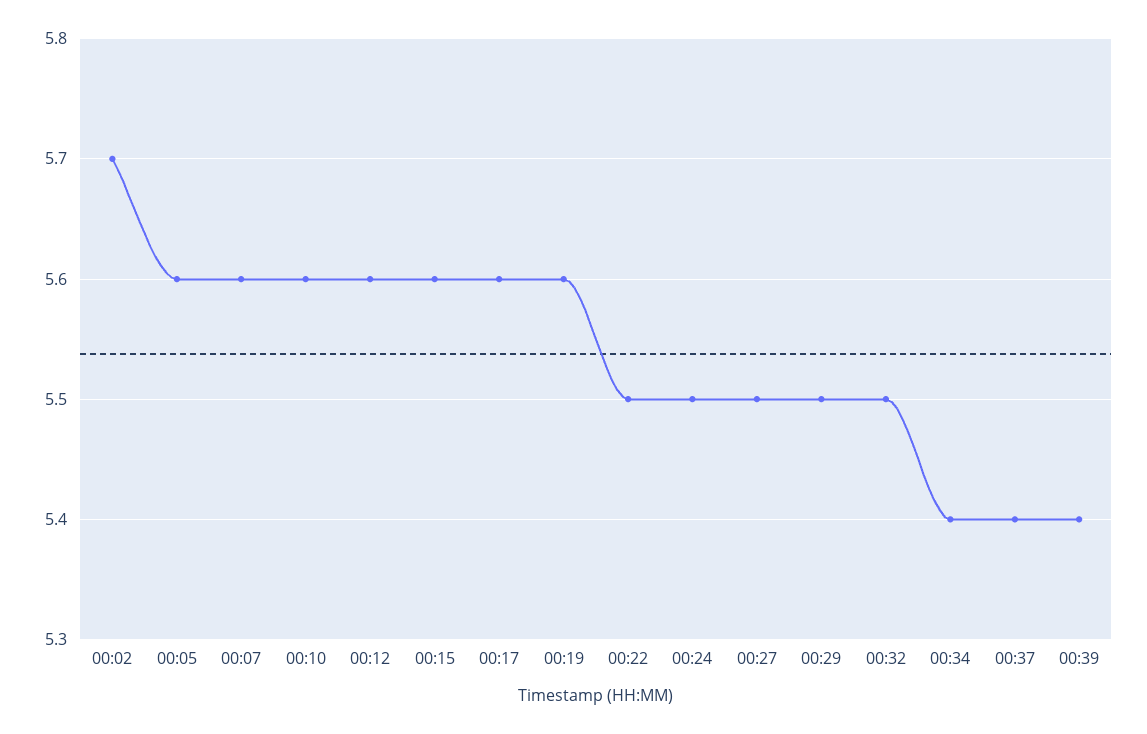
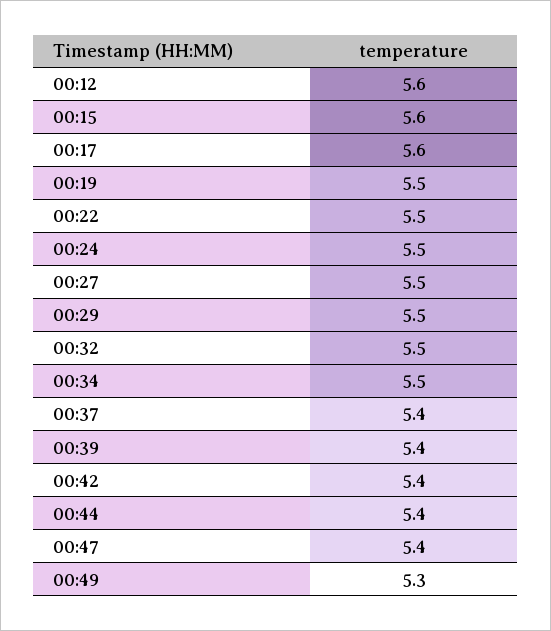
00:02: 5.7 -> none
00:05: 5.6 -> none
00:07: 5.6 -> none
00:10: 5.6 -> none
00:19: 5.6 -> 5.5
00:34: 5.4 -> 5.5
00:42: none -> 5.4
00:44: none -> 5.4
00:47: none -> 5.4
00:49: none -> 5.3

